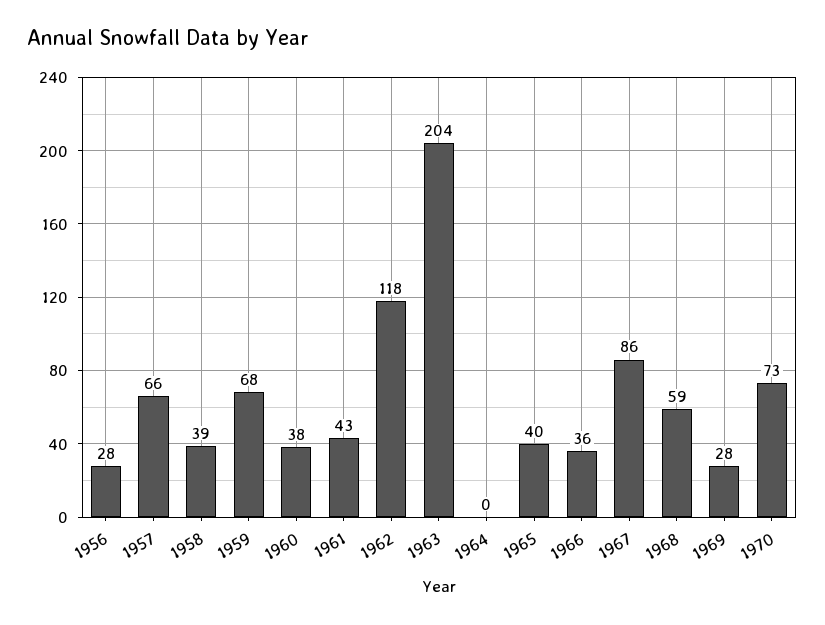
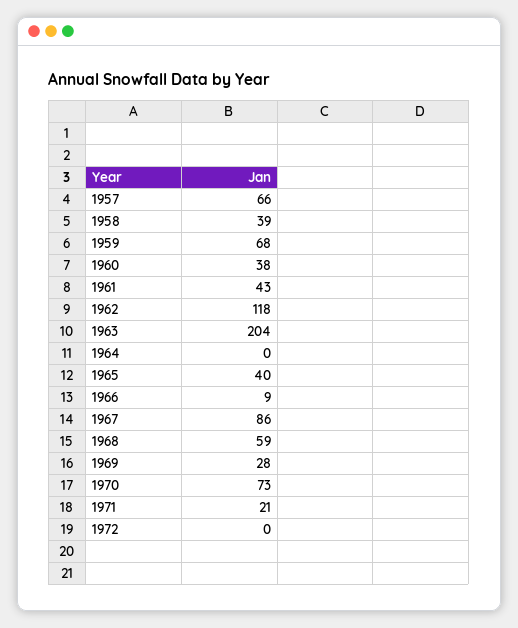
1956: 28 -> none
1966: 36 -> 9
1971: none -> 21
1972: none -> 0

